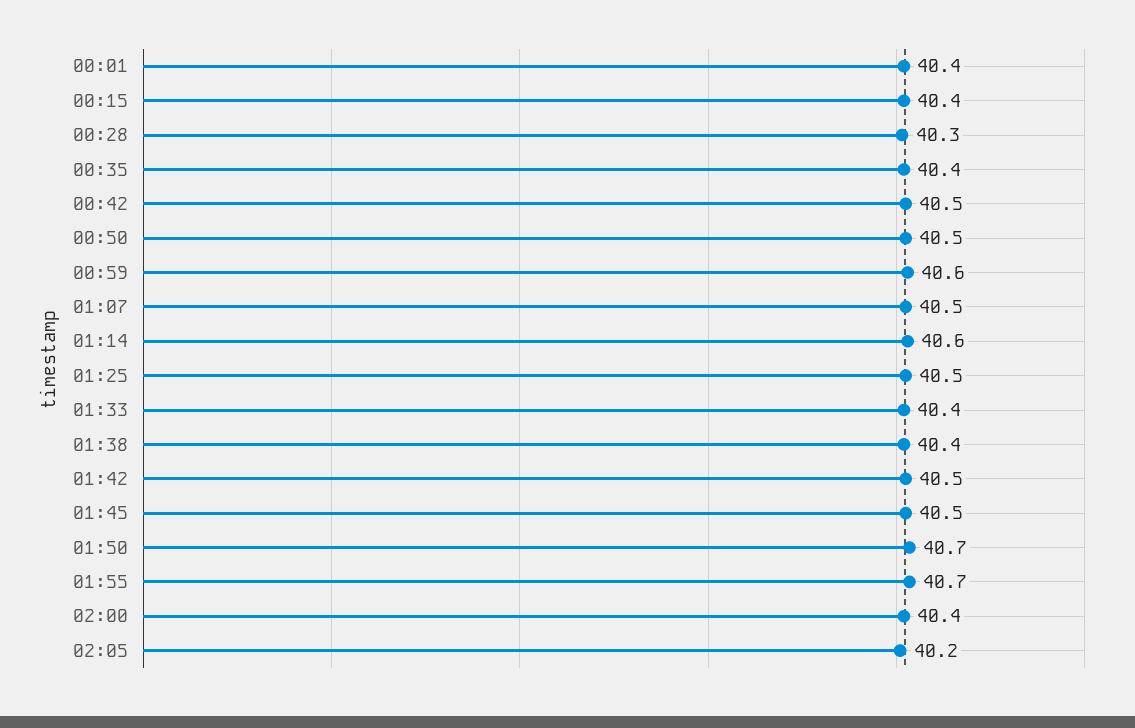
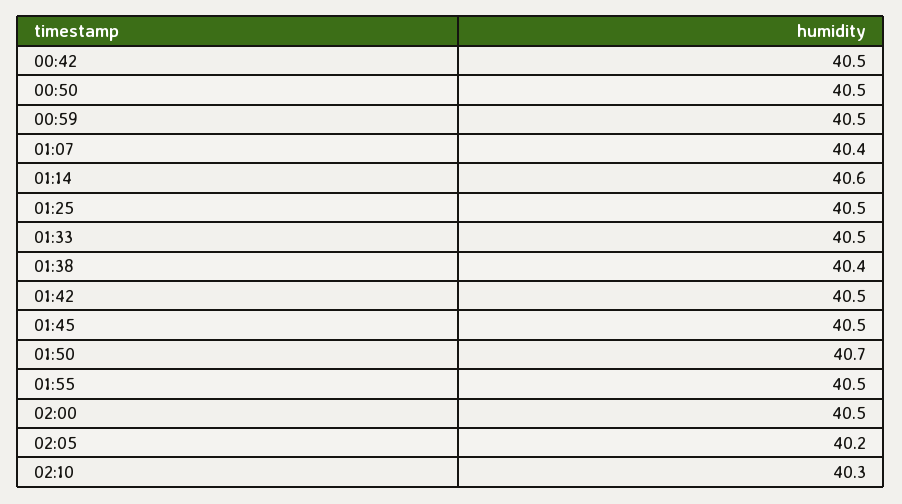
00:01: 40.4 -> none
00:15: 40.4 -> none
00:28: 40.3 -> none
00:35: 40.4 -> none
00:59: 40.6 -> 40.5
01:07: 40.5 -> 40.4
01:33: 40.4 -> 40.5
01:55: 40.7 -> 40.5
02:00: 40.4 -> 40.5
02:10: none -> 40.3

